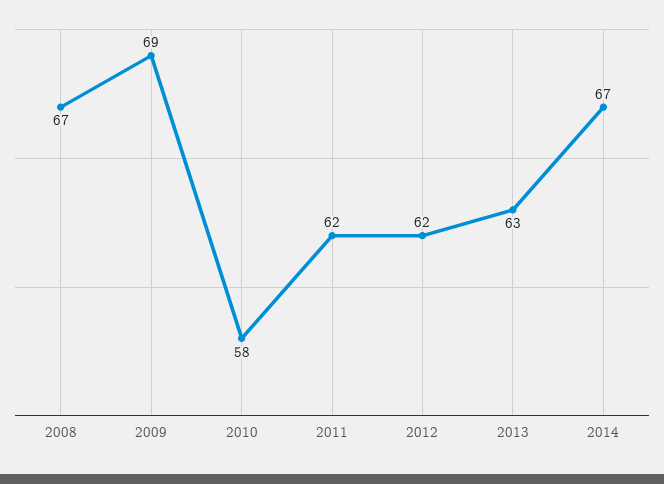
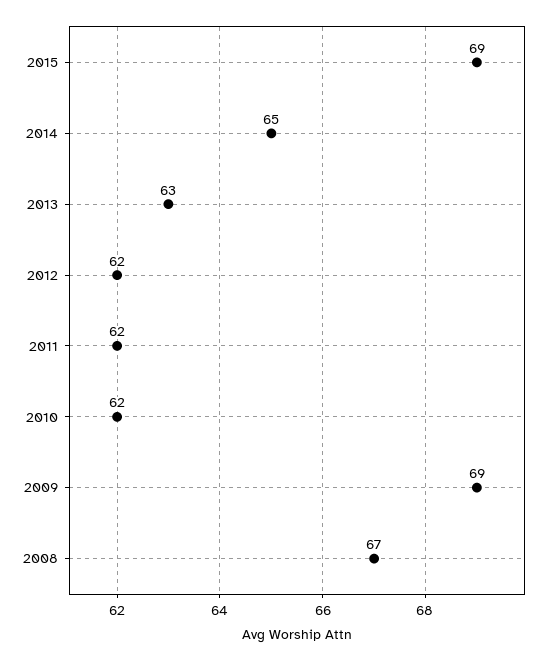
2010: 58 -> 62
2014: 67 -> 65
2015: none -> 69

